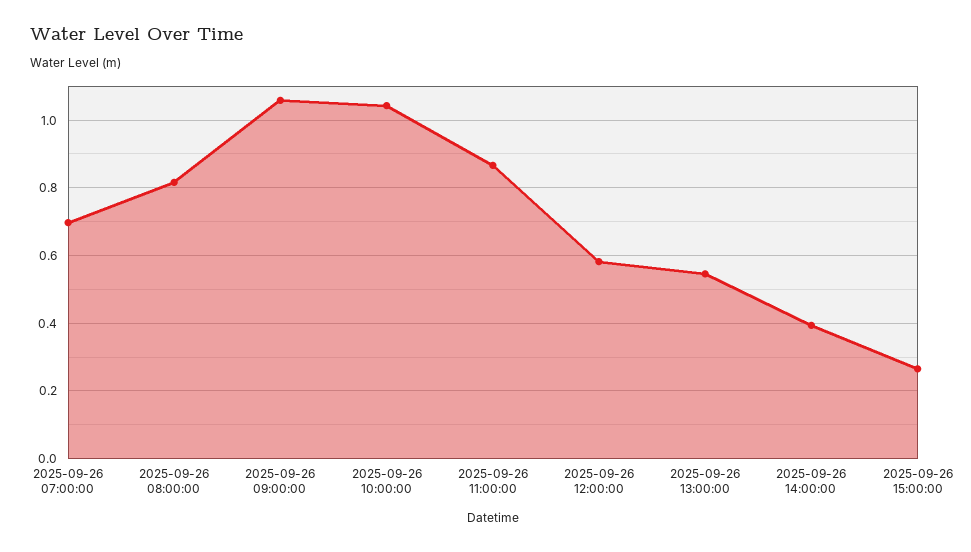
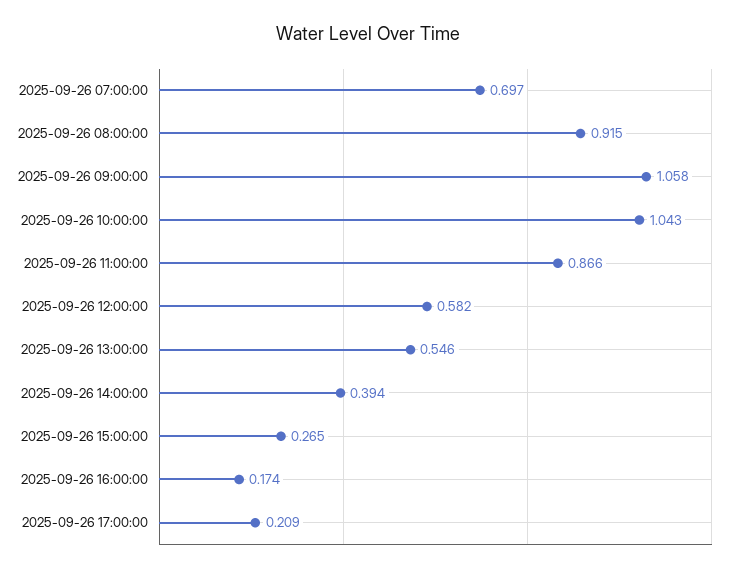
2025-09-26 08:00:00: 0.82 -> 0.915
2025-09-26 16:00:00: none -> 0.174
2025-09-26 17:00:00: none -> 0.209

